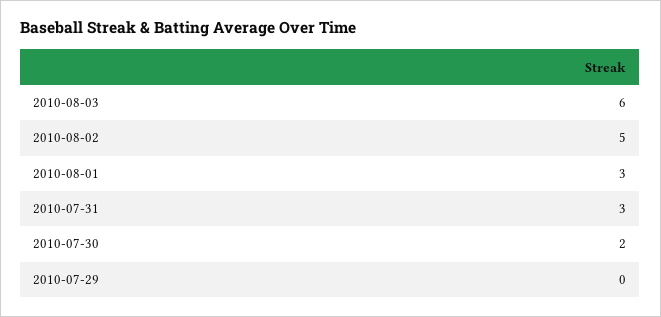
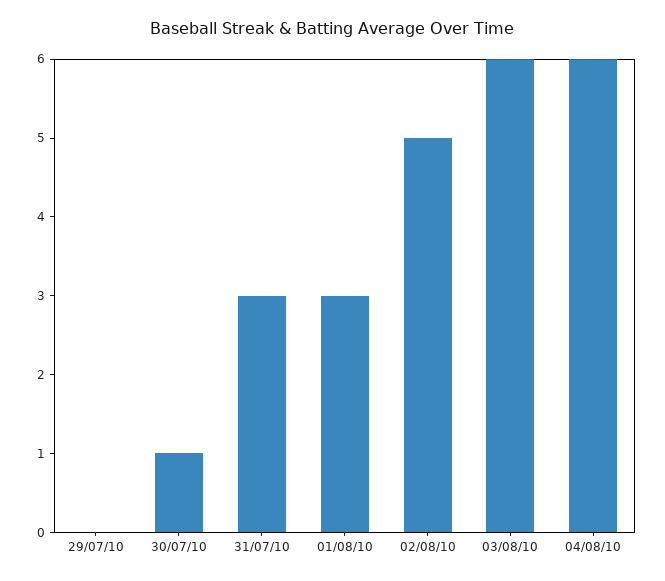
2010-07-30: 2 -> 1
04/08/10: none -> 6

